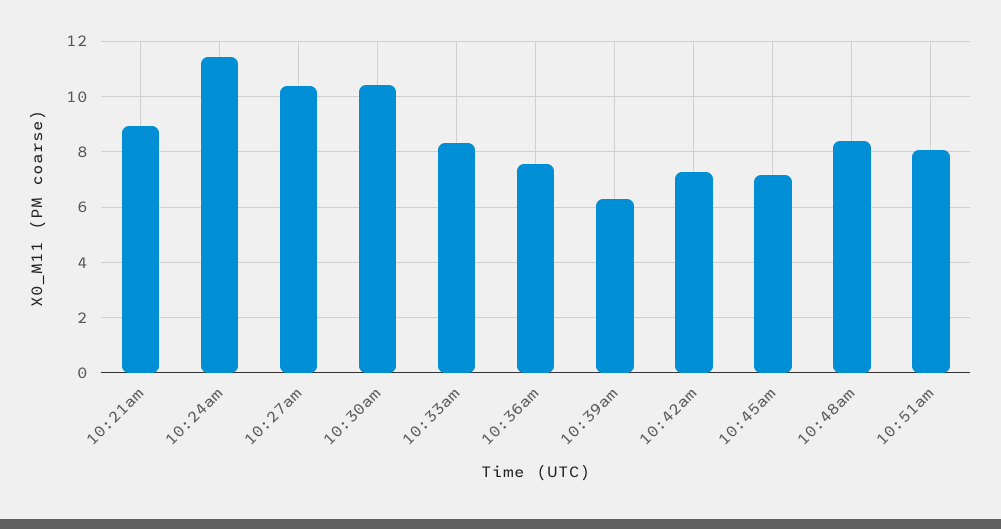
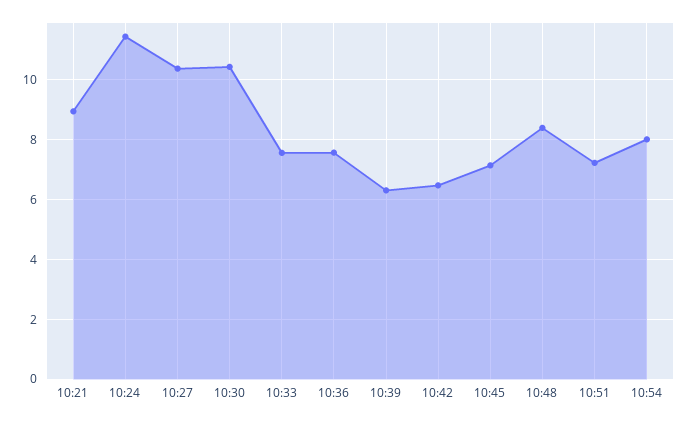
10:33am: 8.25 -> 7.5
10:42am: 7.25 -> 6.5
10:51am: 8 -> 7.25
10:54: none -> 8

